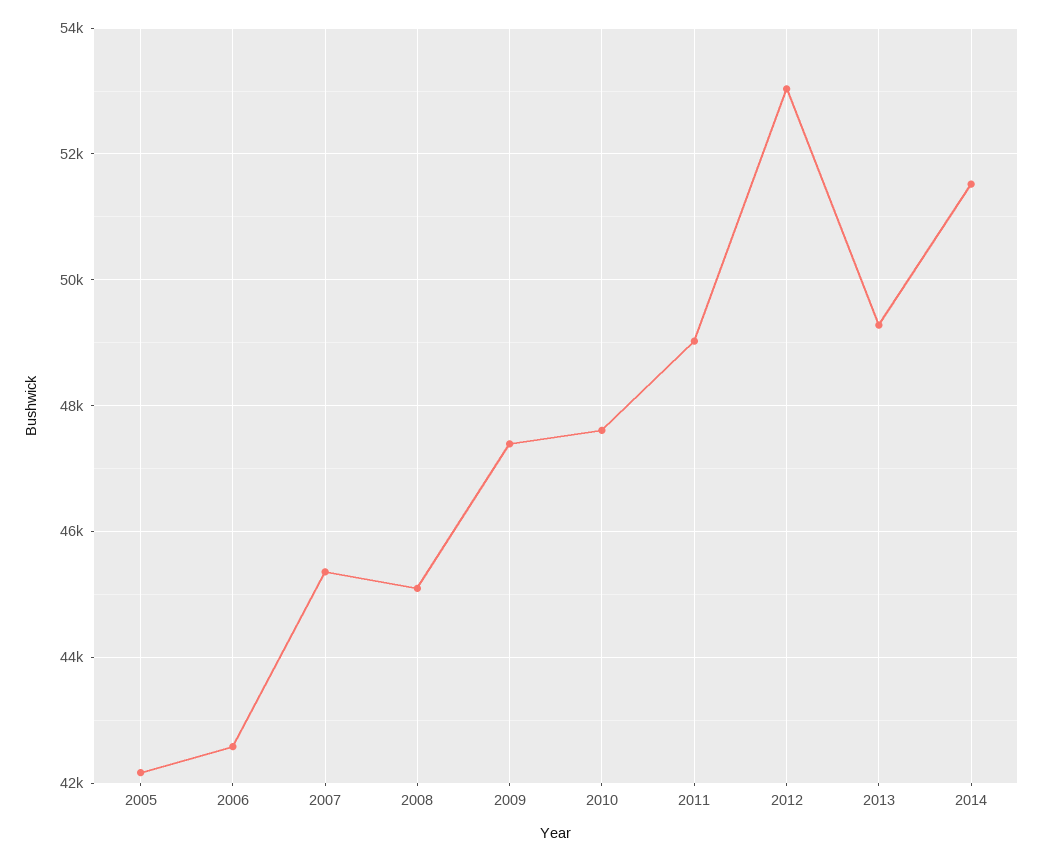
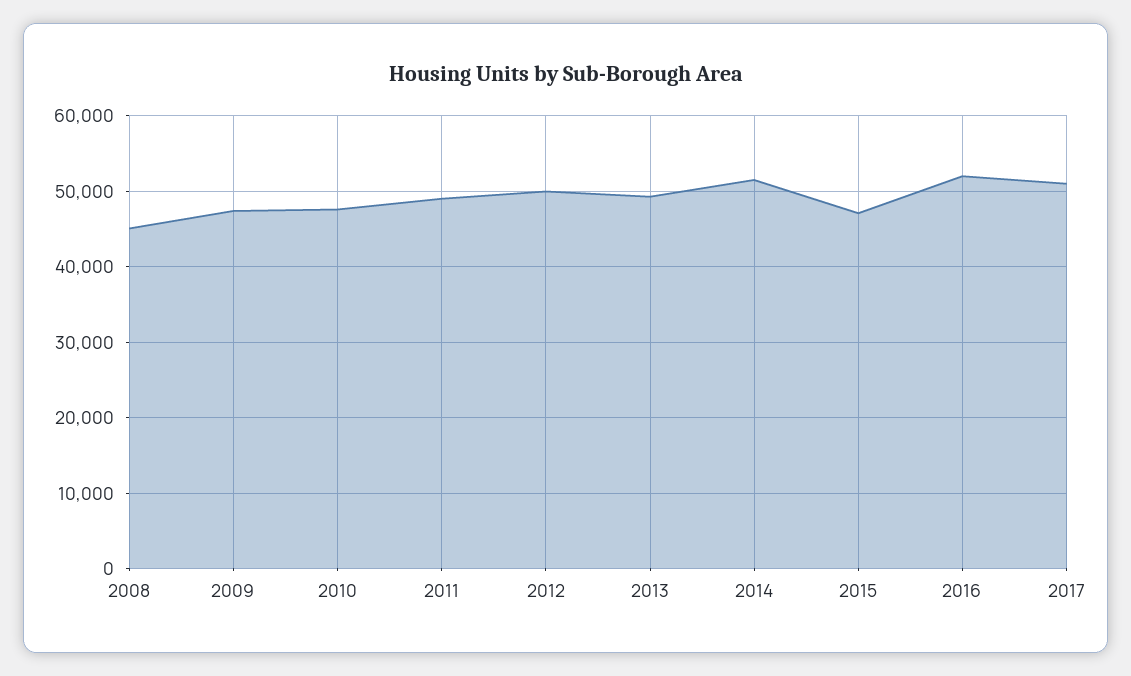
2005: 42200 -> none
2006: 42600 -> none
2007: 45400 -> none
2012: 53000 -> 50000
2015: none -> 47000
2016: none -> 52000
2017: none -> 51000

